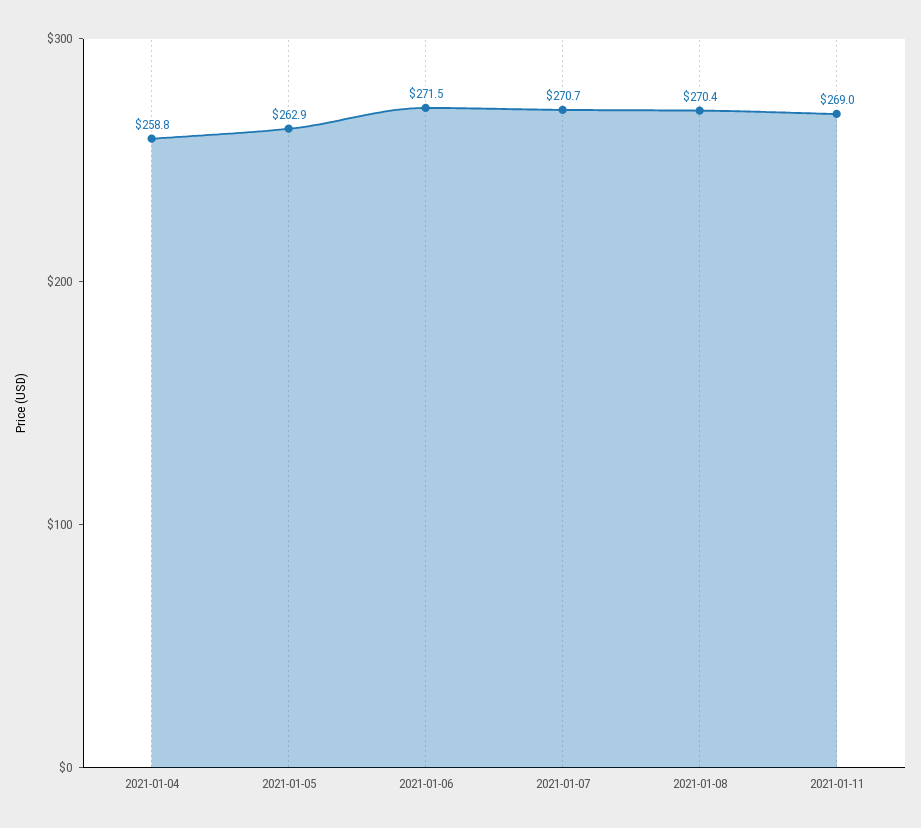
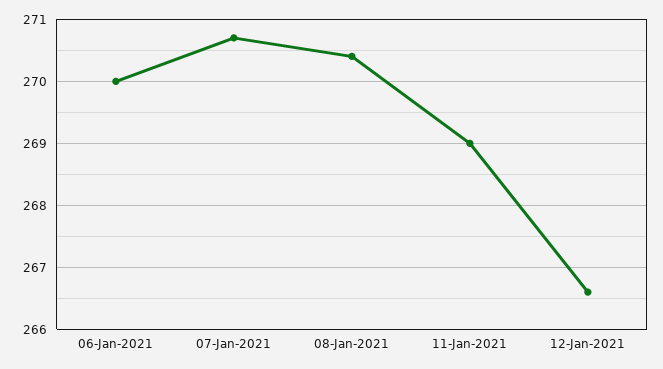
2021-01-04: 258.8 -> none
2021-01-05: 262.9 -> none
2021-01-06: 271.5 -> 270
12-Jan-2021: none -> 266.6

